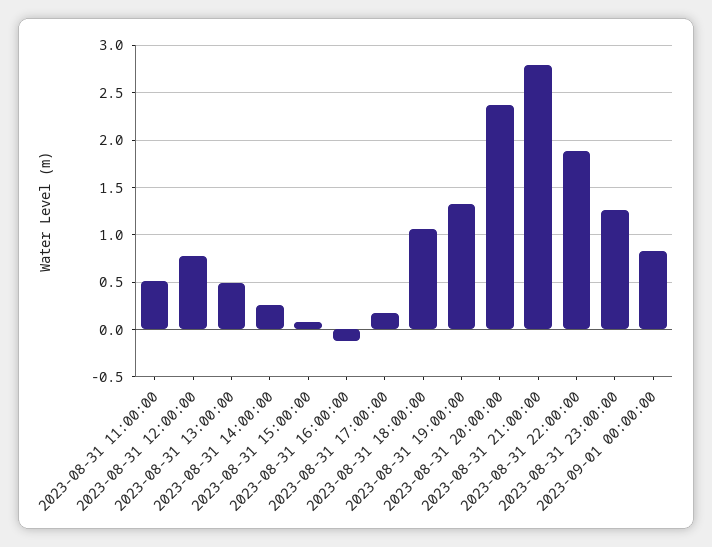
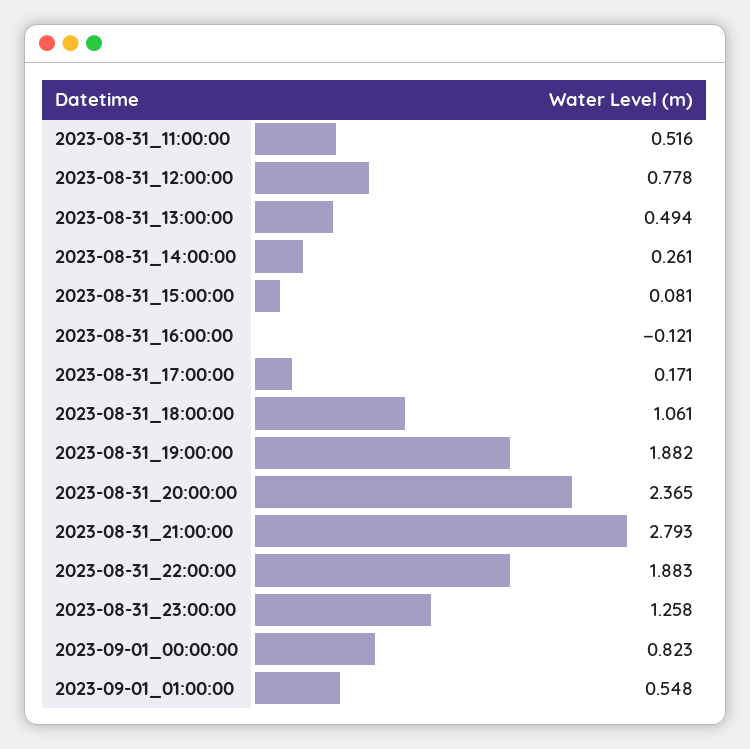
2023-08-31 19:00:00: 1.3 -> 1.882
2023-09-01_01:00:00: none -> 0.548

